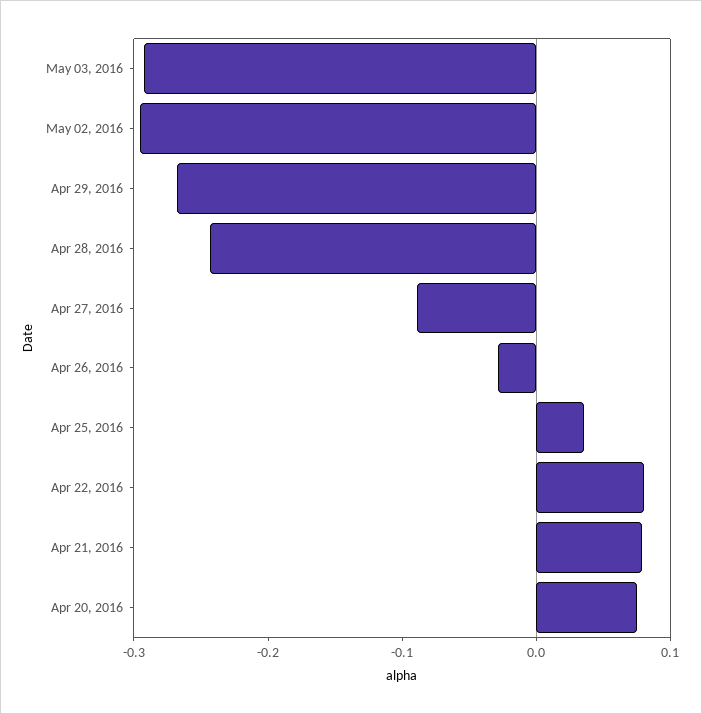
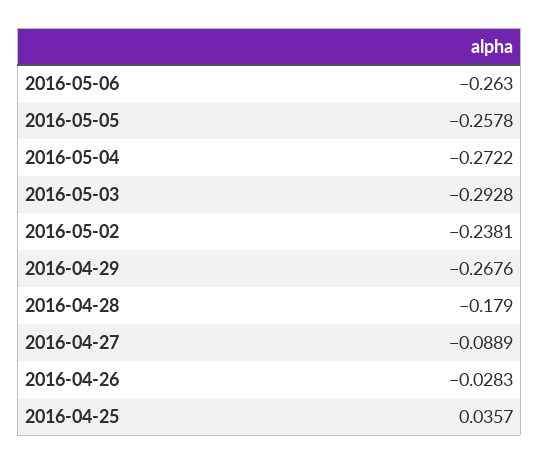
May 02, 2016: -0.3 -> -0.2381
Apr 28, 2016: -0.24 -> -0.179
Apr 22, 2016: 0.08 -> none
Apr 21, 2016: 0.08 -> none
Apr 20, 2016: 0.08 -> none
2016-05-06: none -> -0.263
2016-05-05: none -> -0.2578
2016-05-04: none -> -0.2722

